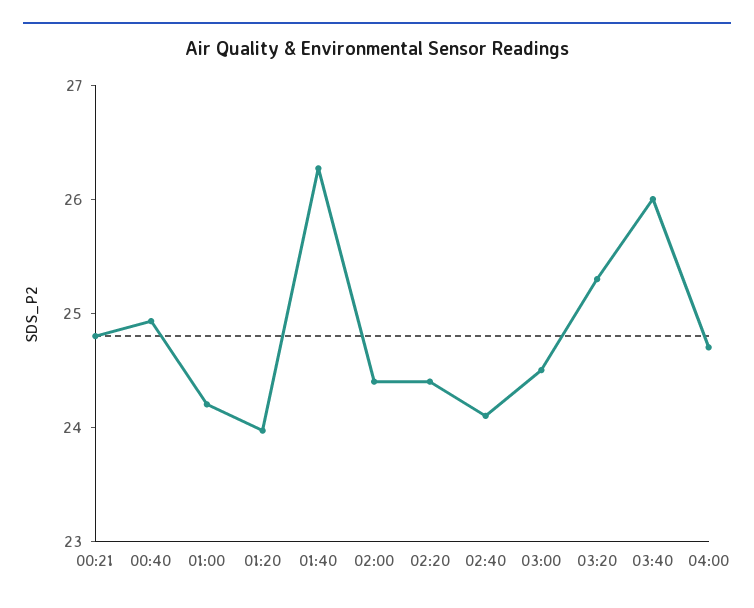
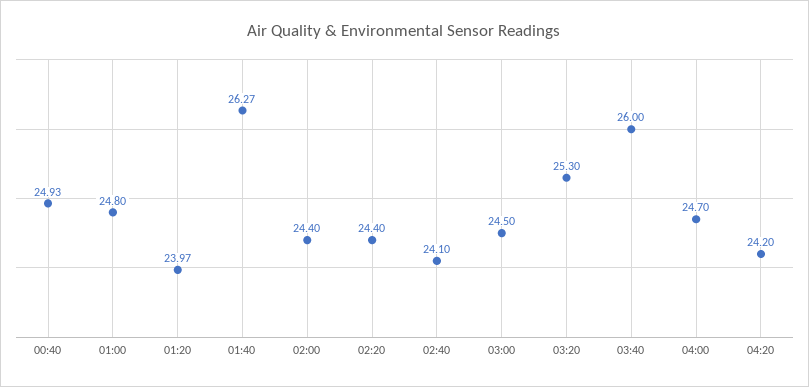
00:21: 24.8 -> none
01:00: 24.2 -> 24.8
04:20: none -> 24.2

